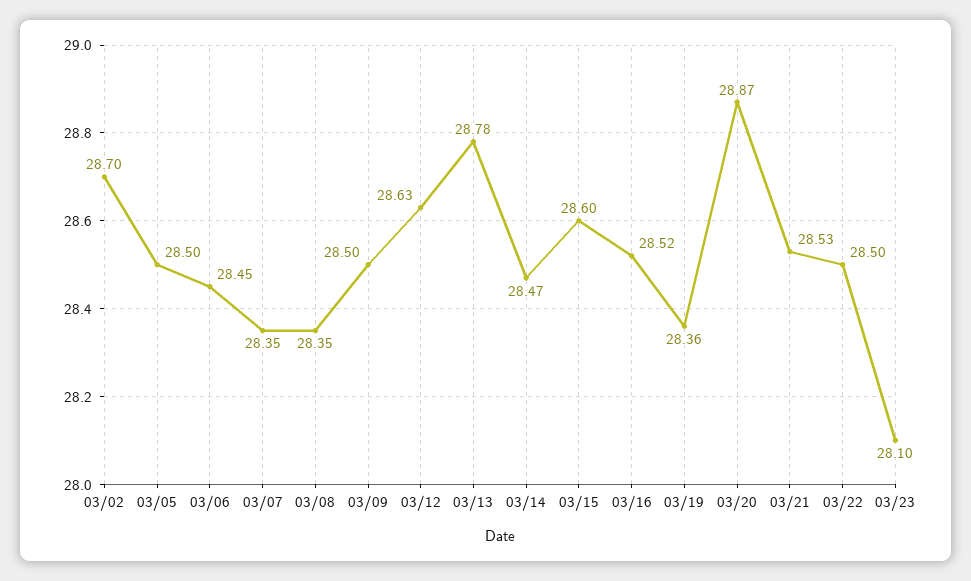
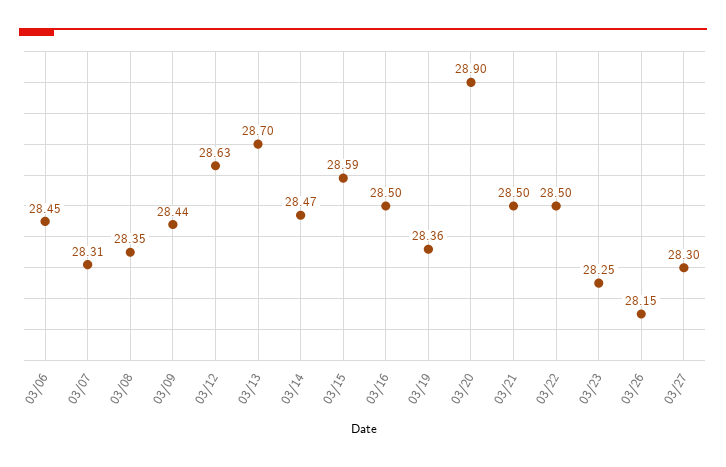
03/02: 28.7 -> none
03/05: 28.5 -> none
03/07: 28.35 -> 28.31
03/09: 28.5 -> 28.44
03/13: 28.78 -> 28.7
03/15: 28.6 -> 28.59
03/16: 28.52 -> 28.5
03/20: 28.87 -> 28.9
03/21: 28.53 -> 28.5
03/23: 28.1 -> 28.25
03/26: none -> 28.15
03/27: none -> 28.3

